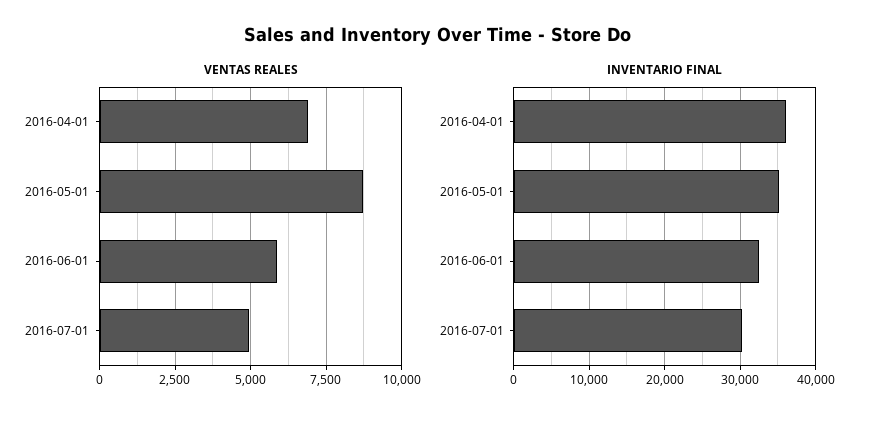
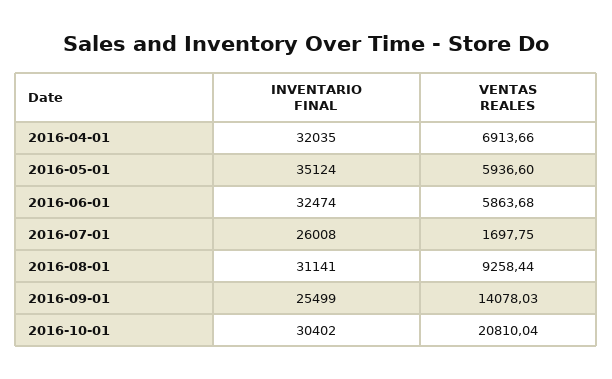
VENTAS REALES, 2016-05-01: 8750 -> 5936.6
VENTAS REALES, 2016-07-01: 5000 -> 1697.75
INVENTARIO FINAL, 2016-04-01: 36000 -> 32035
INVENTARIO FINAL, 2016-07-01: 30000 -> 26008
INVENTARIO FINAL, 2016-08-01: none -> 31141
VENTAS REALES, 2016-08-01: none -> 9258.44
INVENTARIO FINAL, 2016-09-01: none -> 25499
VENTAS REALES, 2016-09-01: none -> 14078.03
INVENTARIO FINAL, 2016-10-01: none -> 30402
VENTAS REALES, 2016-10-01: none -> 20810.04

